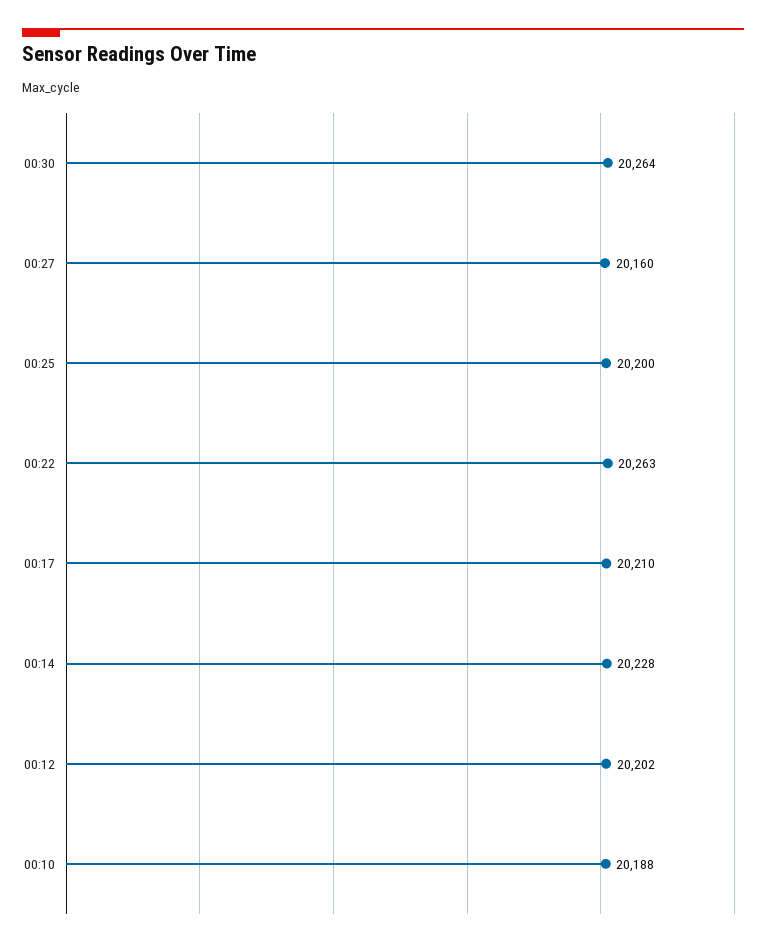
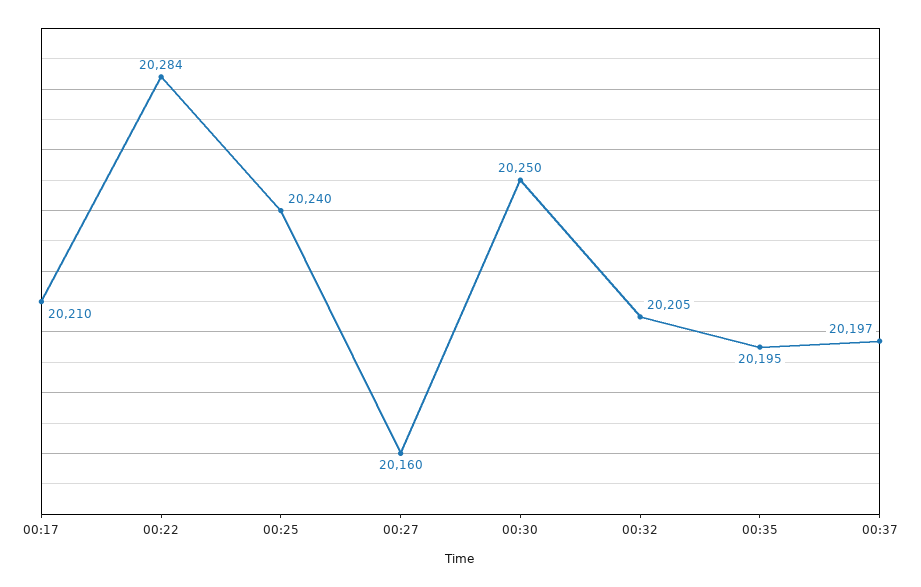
00:30: 20264 -> 20250
00:25: 20200 -> 20240
00:22: 20263 -> 20284
00:14: 20228 -> none
00:12: 20202 -> none
00:10: 20188 -> none
00:32: none -> 20205
00:35: none -> 20195
00:37: none -> 20197

